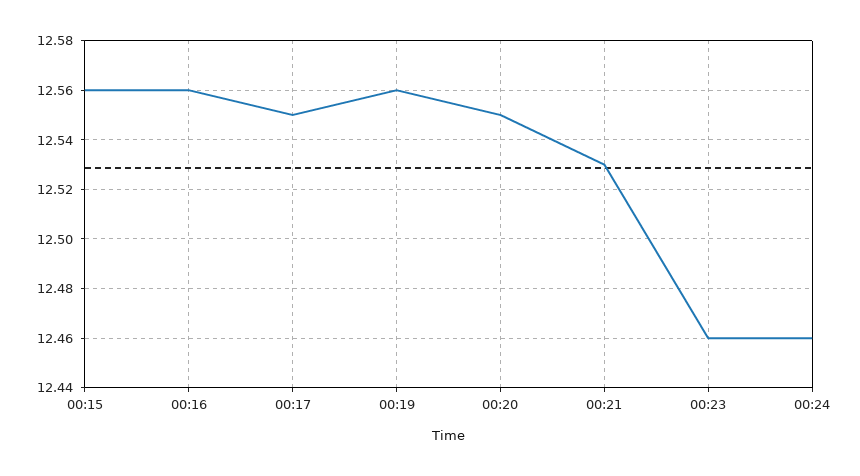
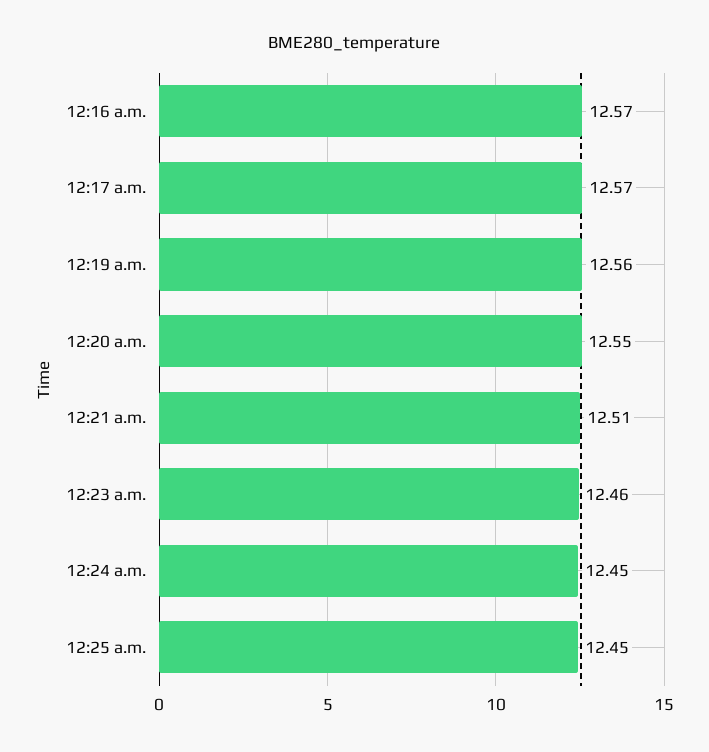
00:15: 12.56 -> none
00:16: 12.56 -> 12.57
00:17: 12.55 -> 12.57
00:21: 12.53 -> 12.51
00:24: 12.46 -> 12.45
12:25 a.m.: none -> 12.45

